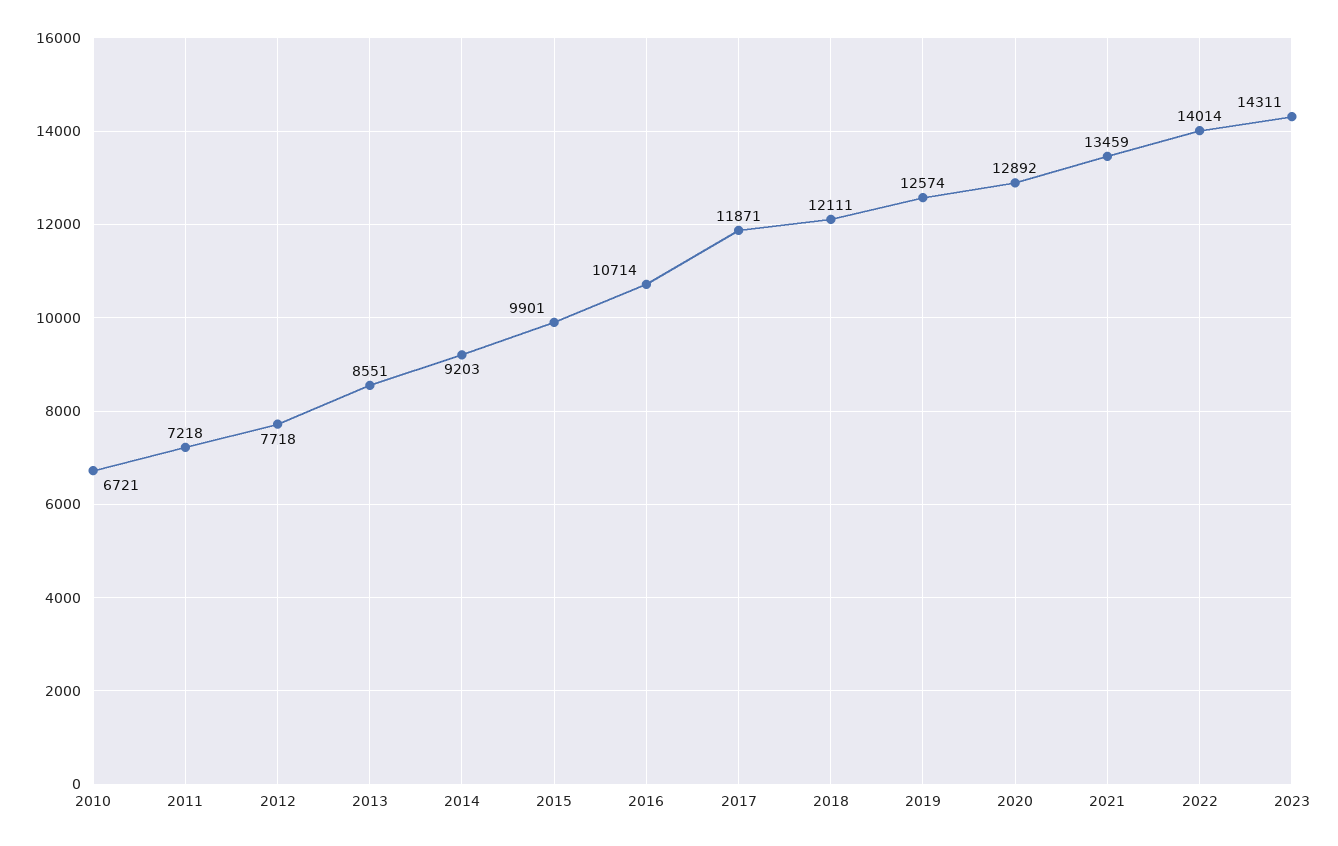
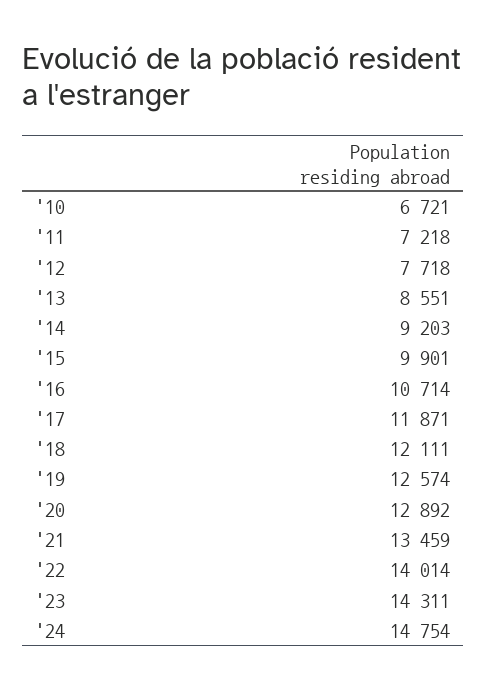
'24: none -> 14754

